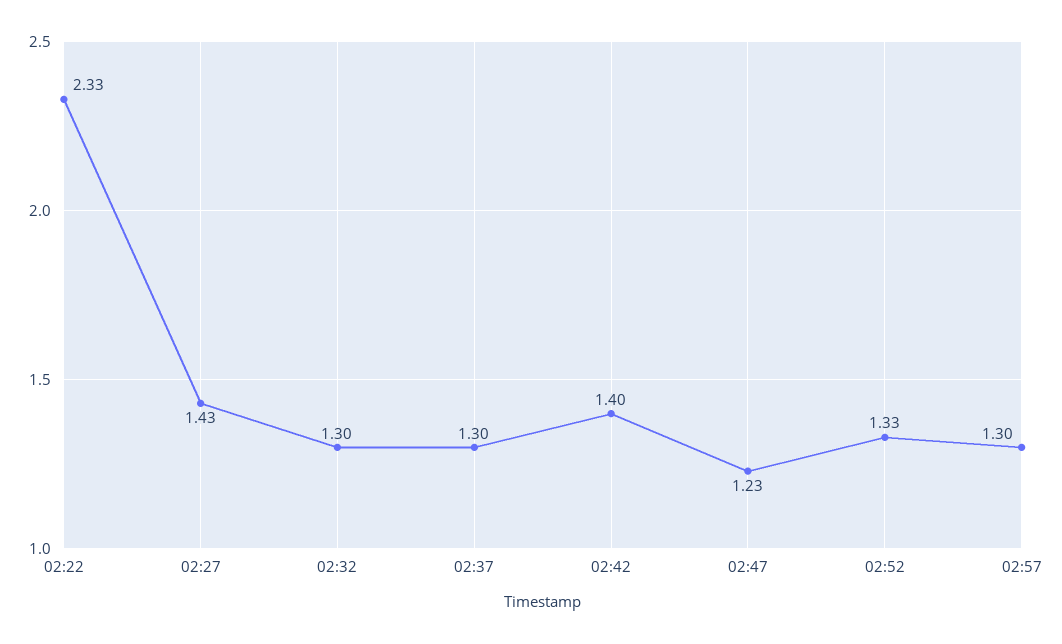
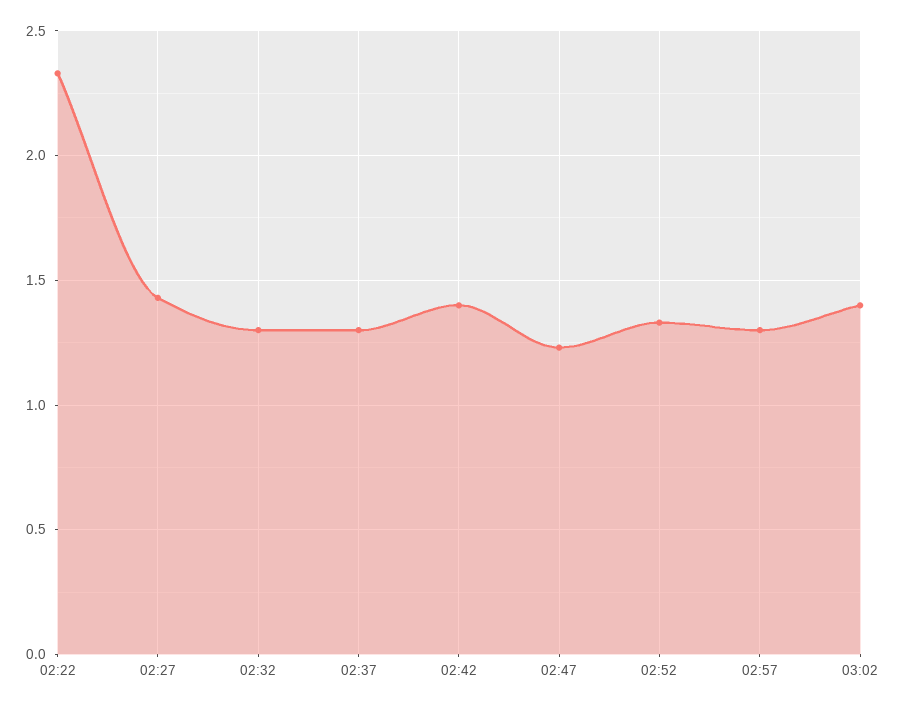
03:02: none -> 1.4

